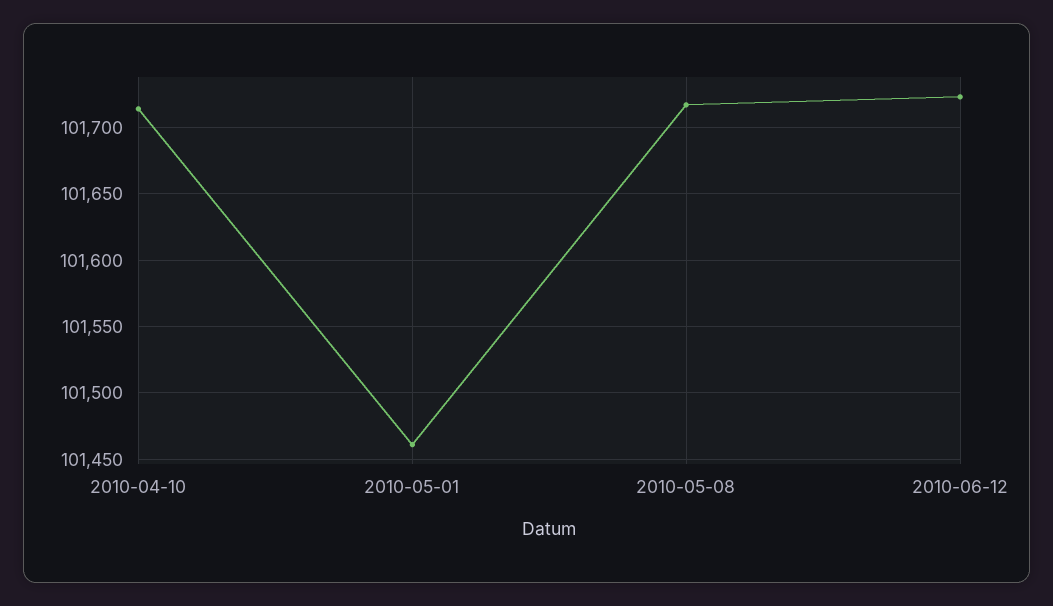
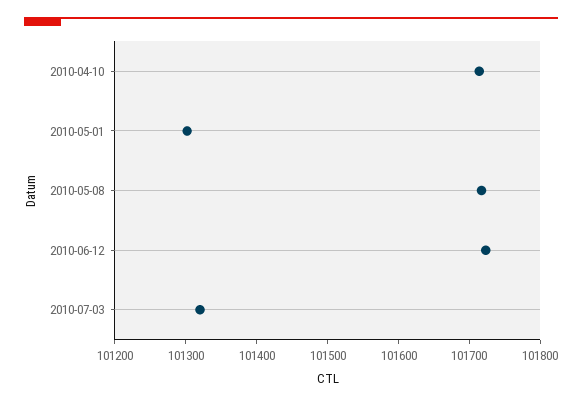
2010-05-01: 101460 -> 101300
2010-07-03: none -> 101320

